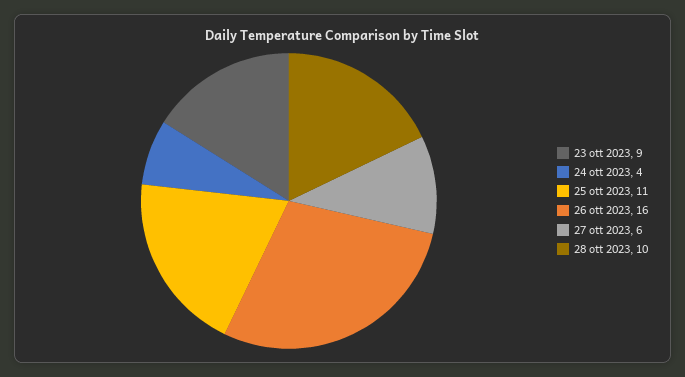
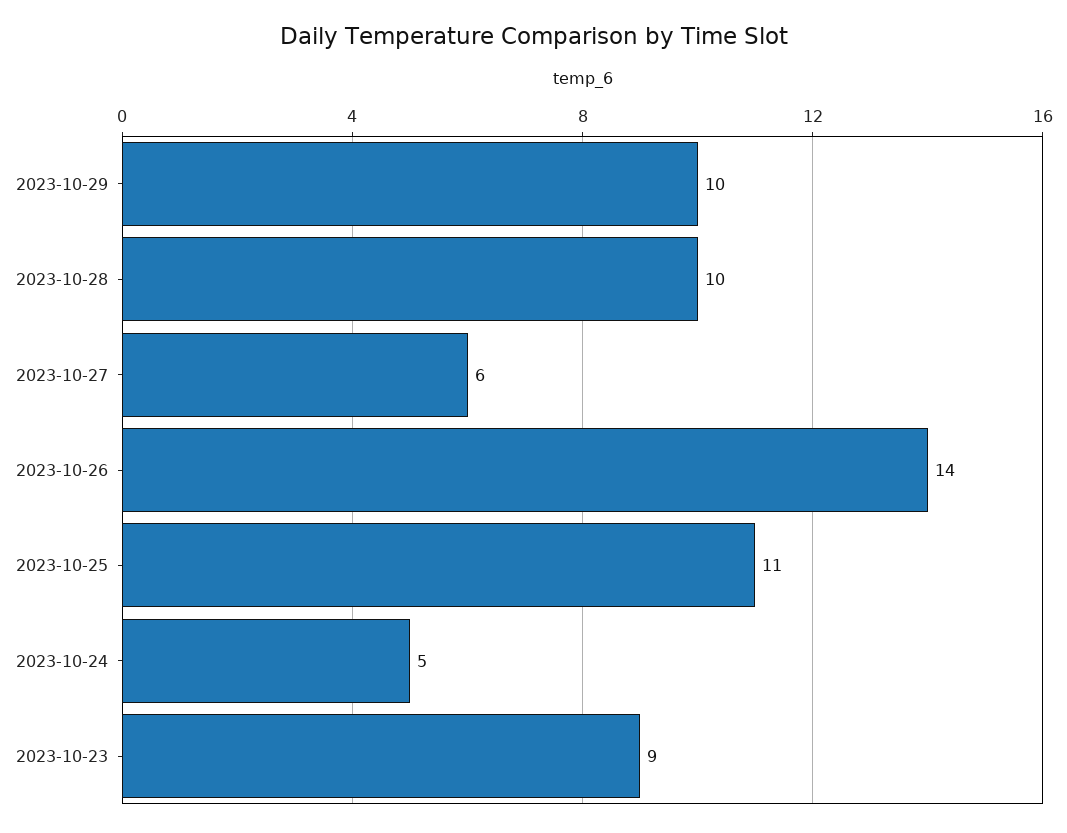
24 ott 2023: 4 -> 5
26 ott 2023: 16 -> 14
2023-10-29: none -> 10

